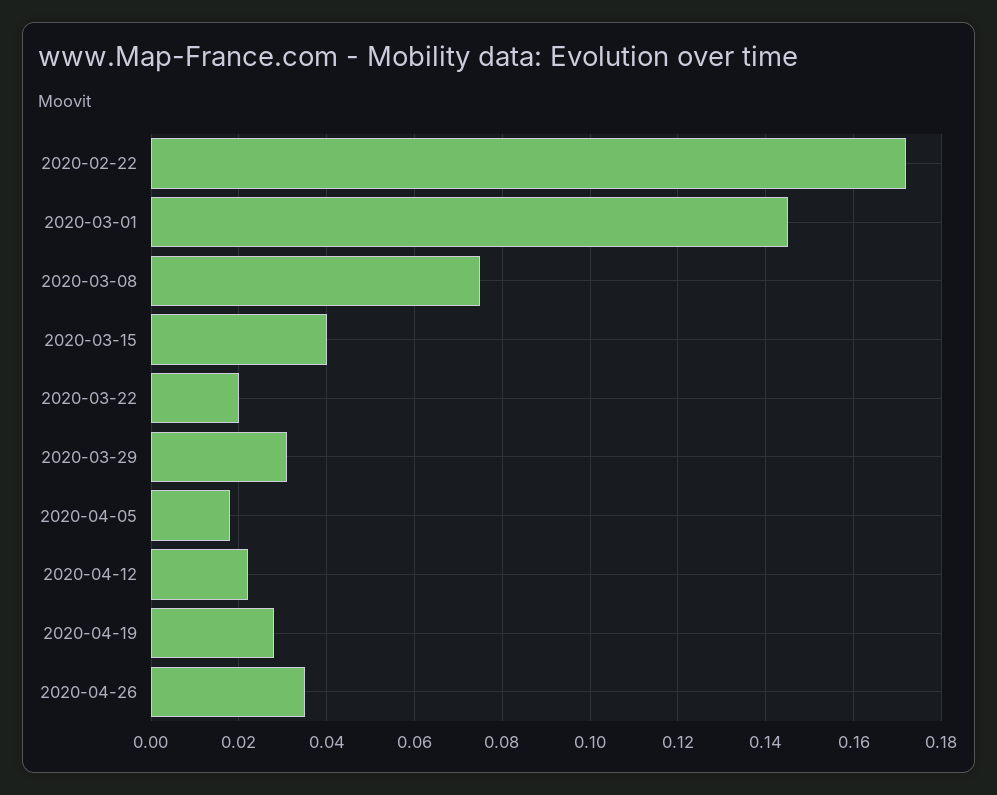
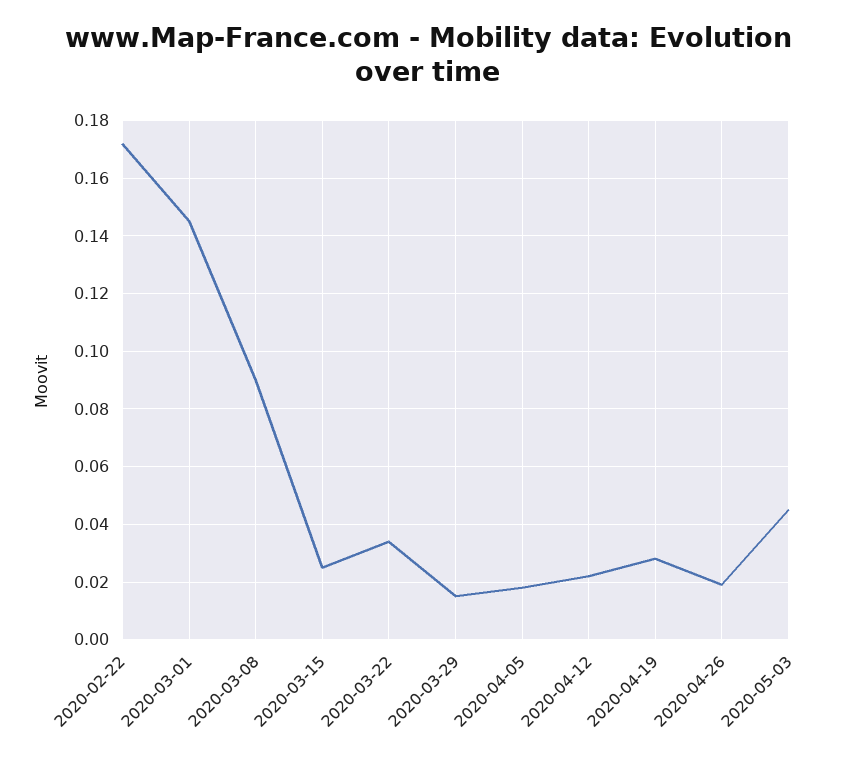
2020-03-08: 0.075 -> 0.09
2020-03-15: 0.04 -> 0.025
2020-03-22: 0.02 -> 0.035
2020-03-29: 0.03 -> 0.015
2020-04-26: 0.035 -> 0.02
2020-05-03: none -> 0.045

